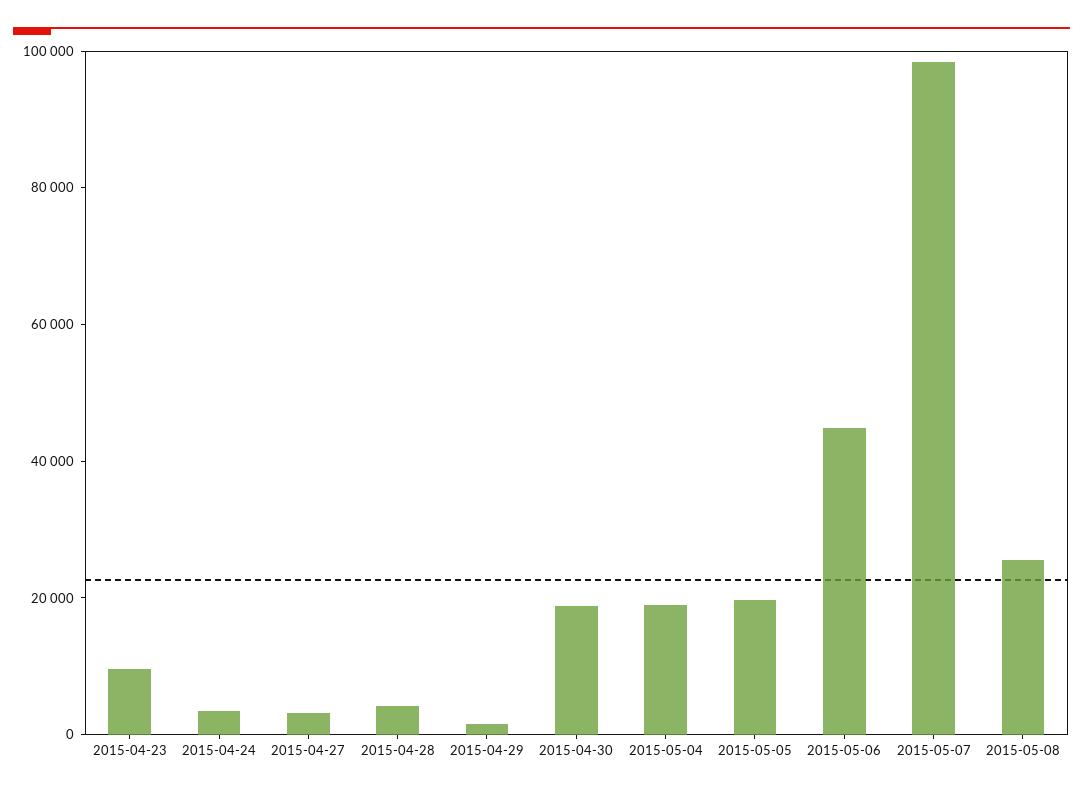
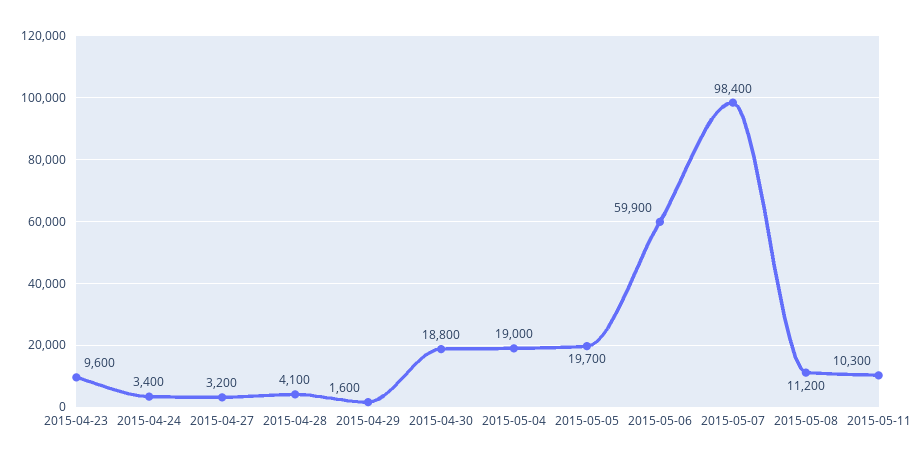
2015-05-06: 45000 -> 59900
2015-05-08: 25000 -> 11200
2015-05-11: none -> 10300

